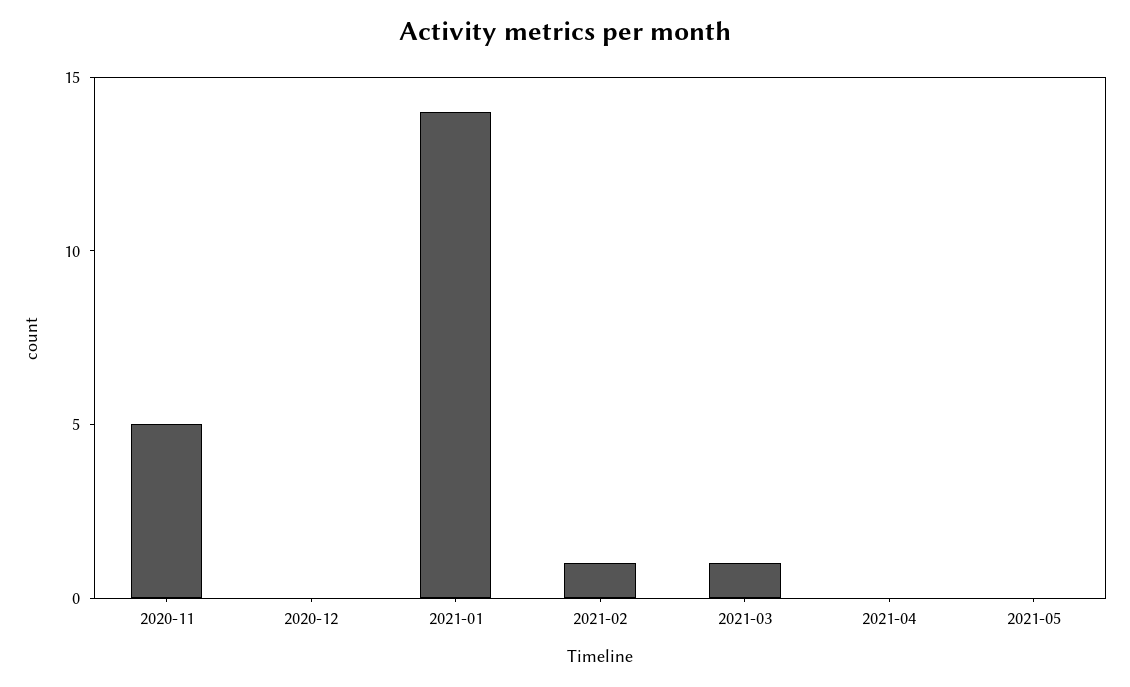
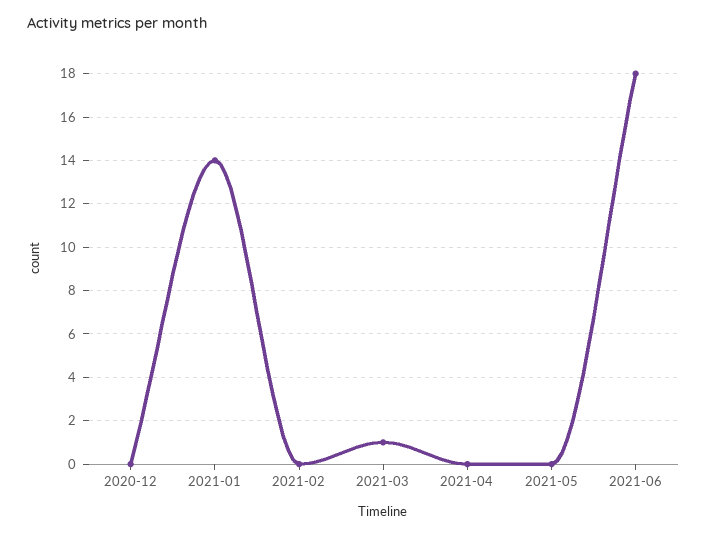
2020-11: 5 -> none
2021-02: 1 -> 0
2021-06: none -> 18

